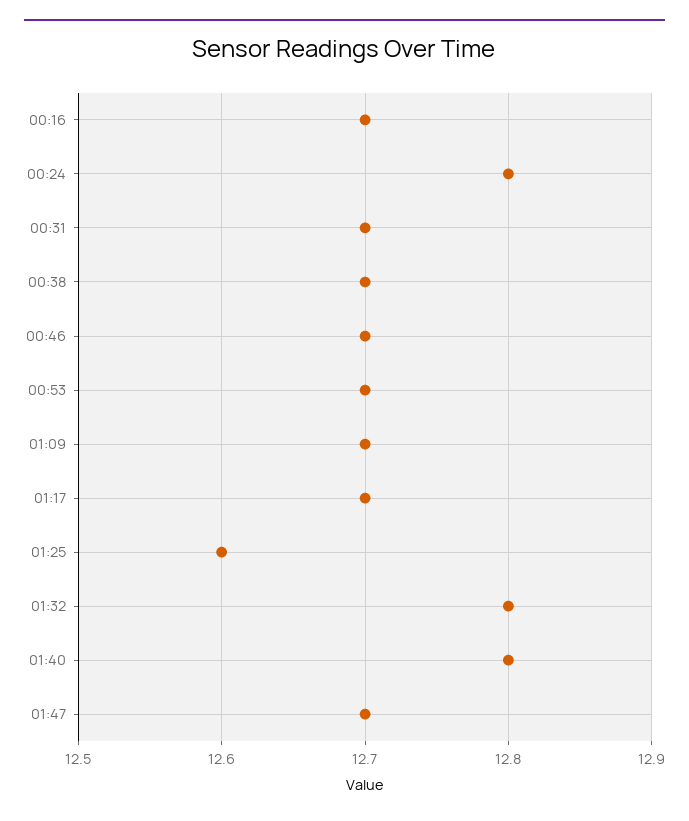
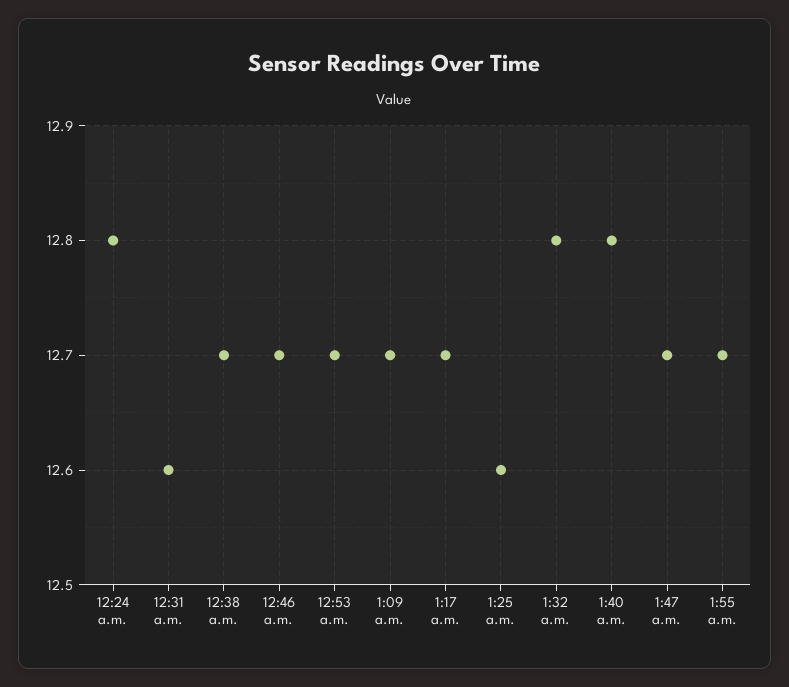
00:16: 12.7 -> none
00:31: 12.7 -> 12.6
1:55 a.m.: none -> 12.7

